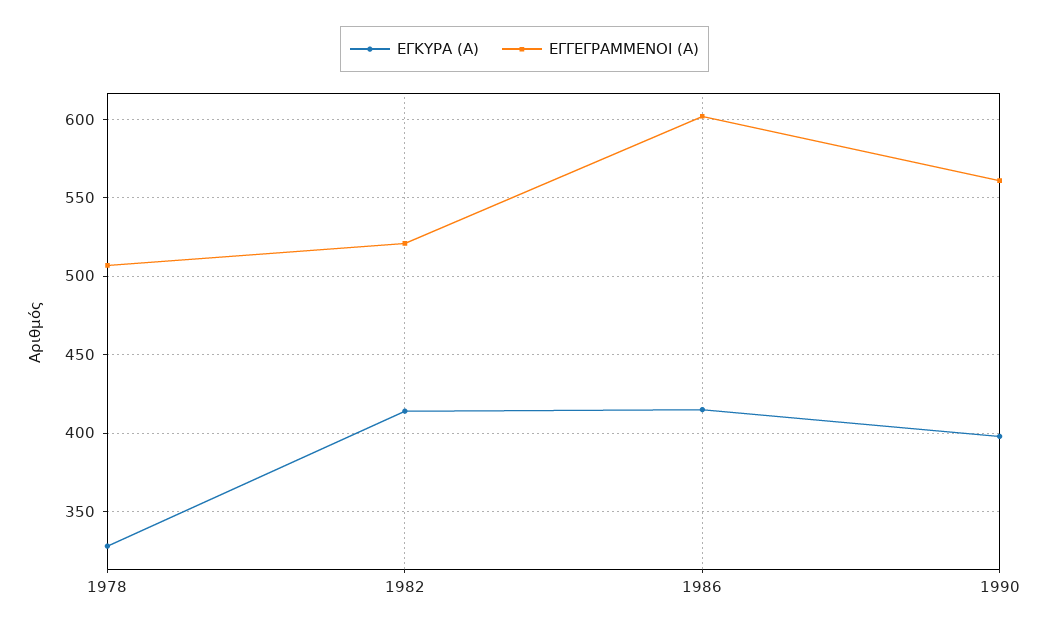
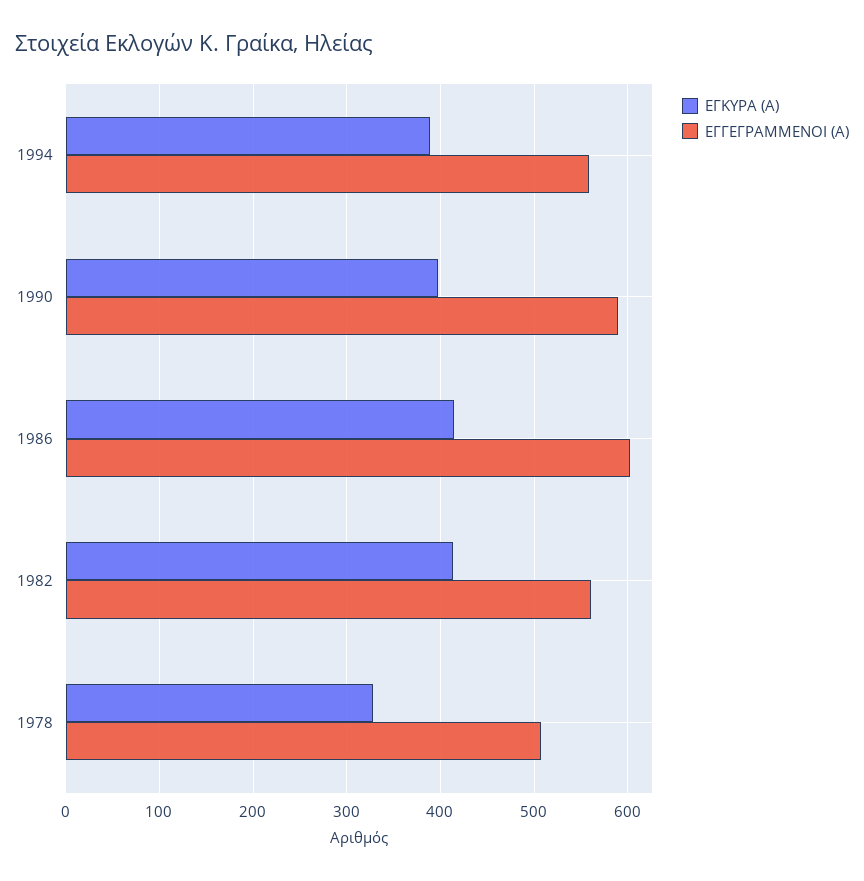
ΕΓΓΕΓΡΑΜΜΕΝΟΙ (Α), 1982: 520 -> 560
ΕΓΓΕΓΡΑΜΜΕΝΟΙ (Α), 1990: 560 -> 590
ΕΓΚΥΡΑ (Α), 1994: none -> 390
ΕΓΓΕΓΡΑΜΜΕΝΟΙ (Α), 1994: none -> 560

